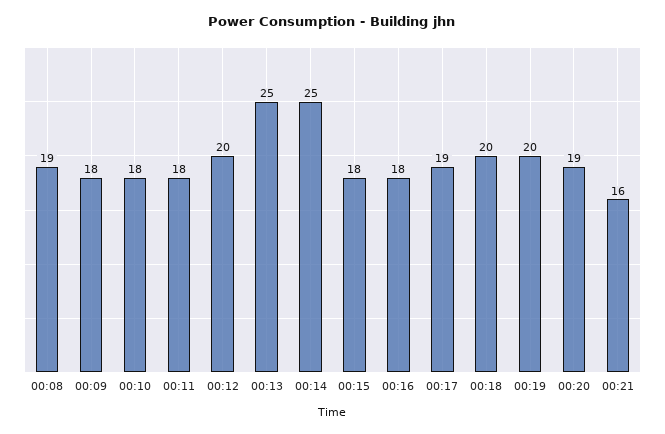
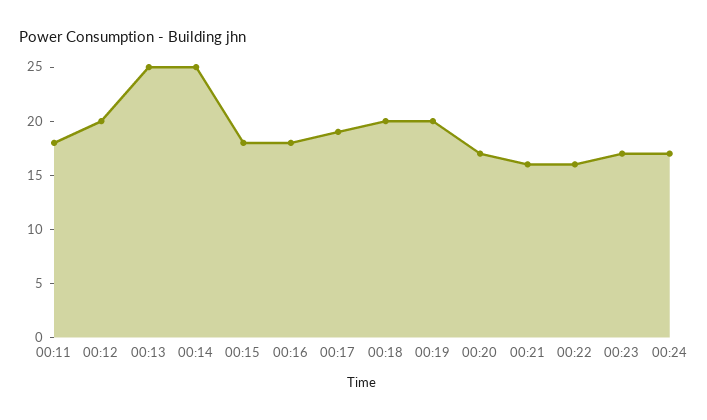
00:08: 19 -> none
00:09: 18 -> none
00:10: 18 -> none
00:20: 19 -> 17
00:22: none -> 16
00:23: none -> 17
00:24: none -> 17

